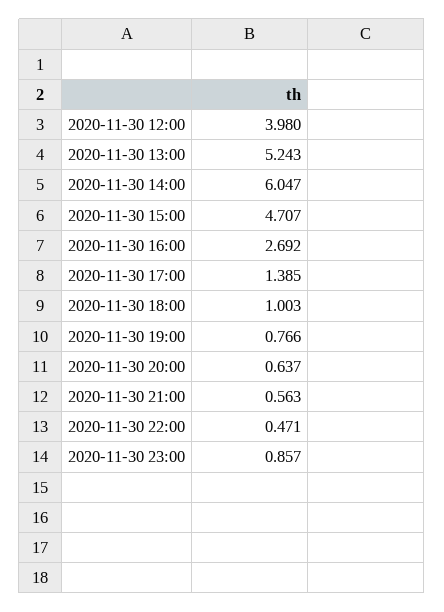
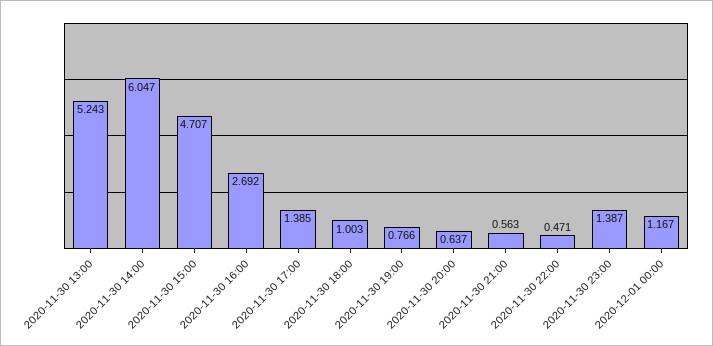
2020-11-30 12:00: 3.98 -> none
2020-11-30 23:00: 0.857 -> 1.387
2020-12-01 00:00: none -> 1.167

